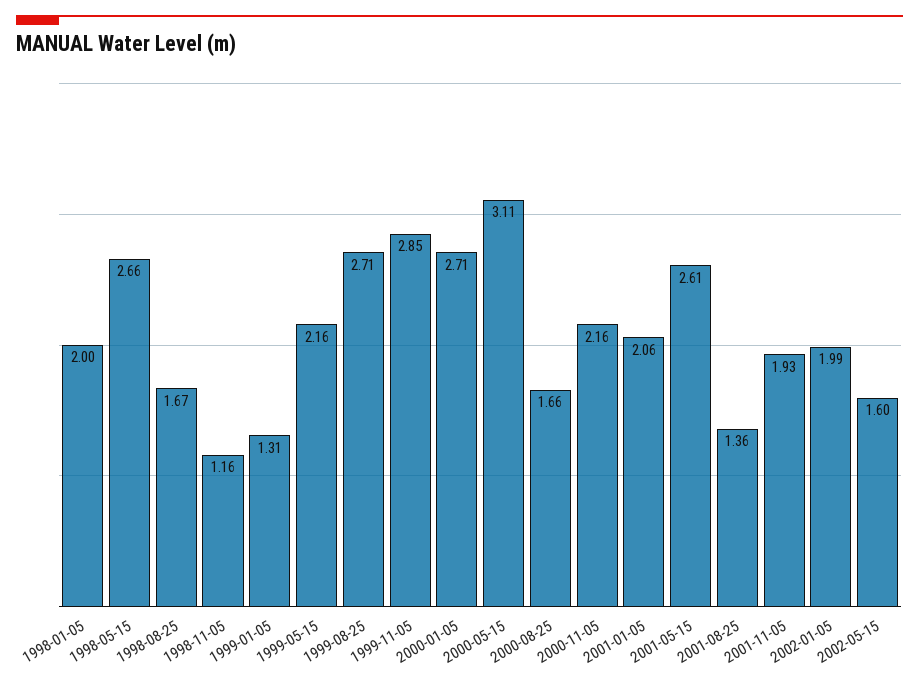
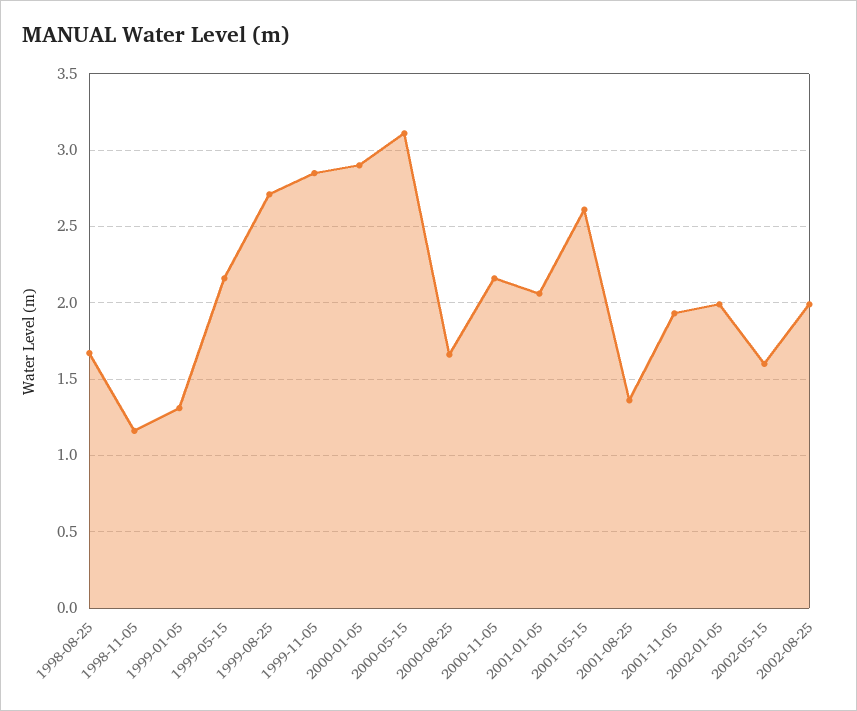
1998-01-05: 2 -> none
1998-05-15: 2.66 -> none
2000-01-05: 2.71 -> 2.9
2002-08-25: none -> 2

